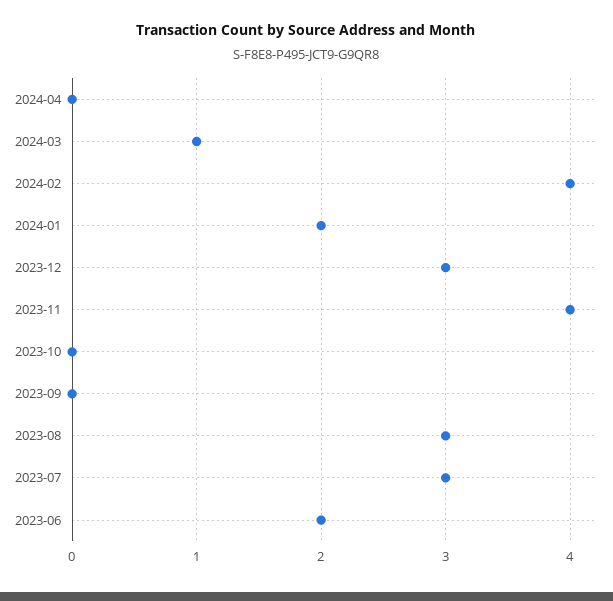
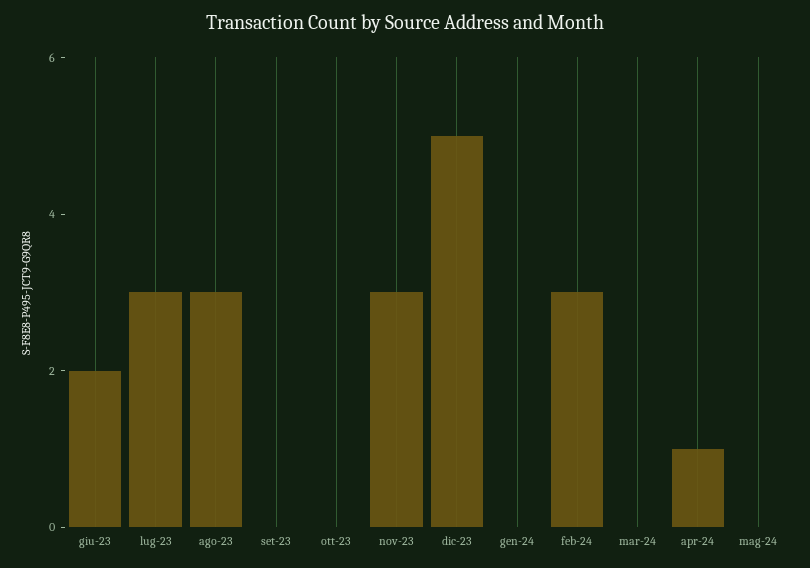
2024-04: 0 -> 1
2024-03: 1 -> 0
2024-02: 4 -> 3
2024-01: 2 -> 0
2023-12: 3 -> 5
2023-11: 4 -> 3
mag-24: none -> 0

